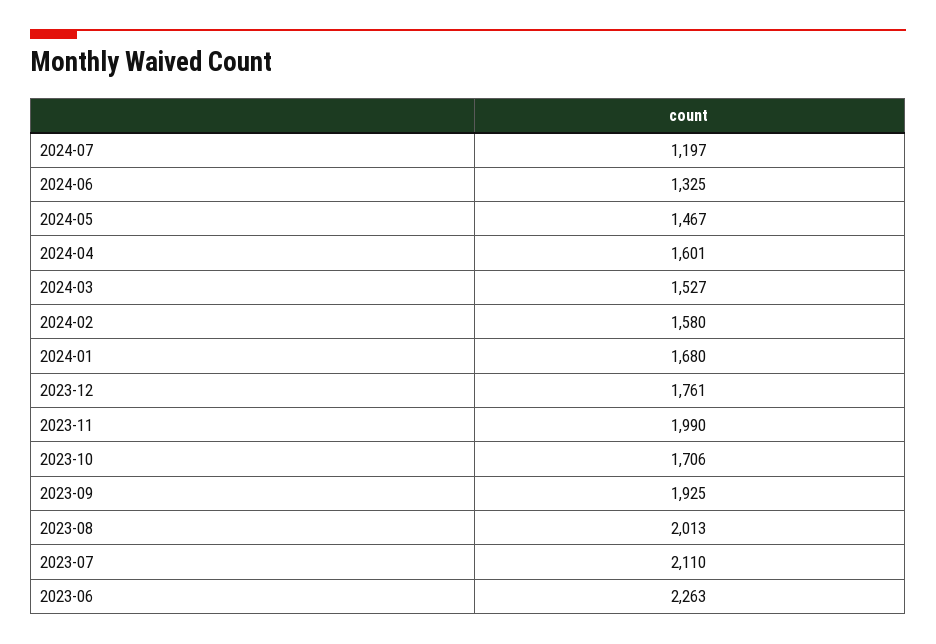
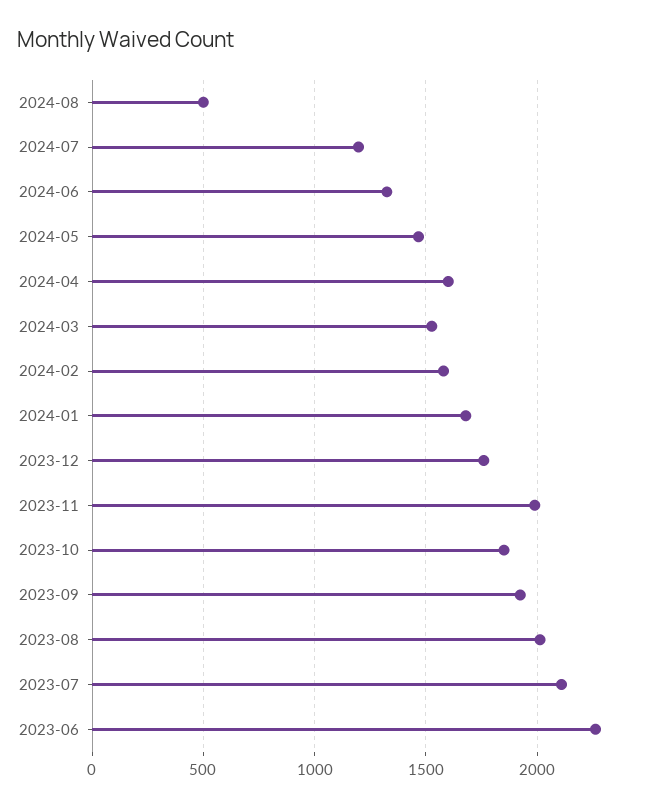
2023-10: 1706 -> 1850
2024-08: none -> 500

